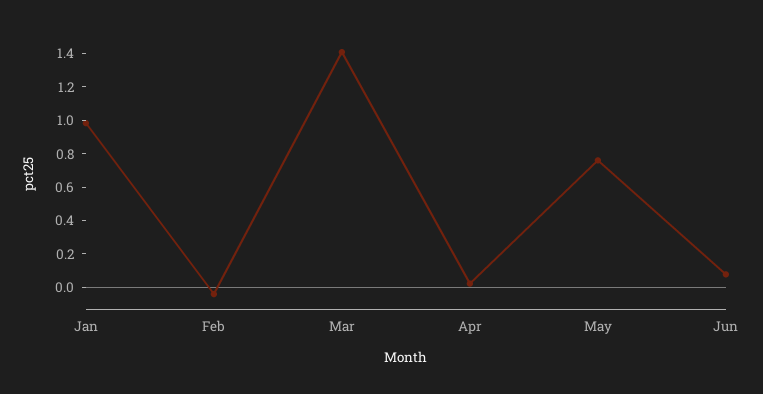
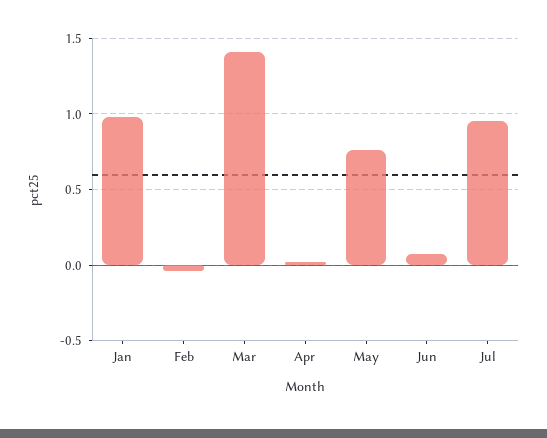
Jul: none -> 0.95

